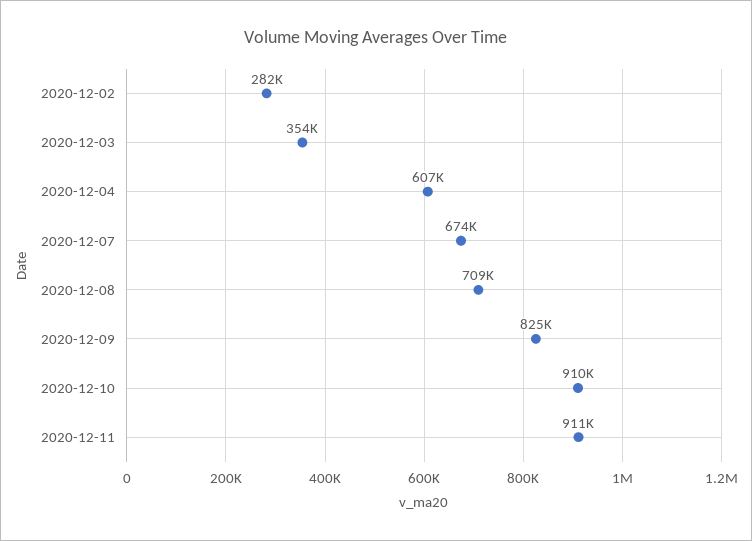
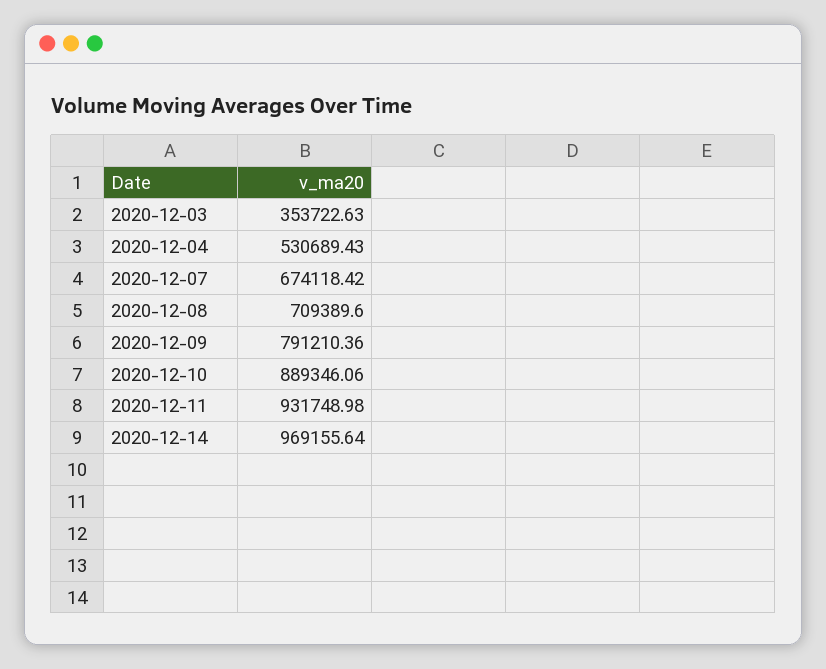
2020-12-02: 282000 -> none
2020-12-04: 607000 -> 530689.43
2020-12-09: 825000 -> 791210.36
2020-12-10: 910000 -> 889346.06
2020-12-11: 911000 -> 931748.98
2020-12-14: none -> 969155.64

